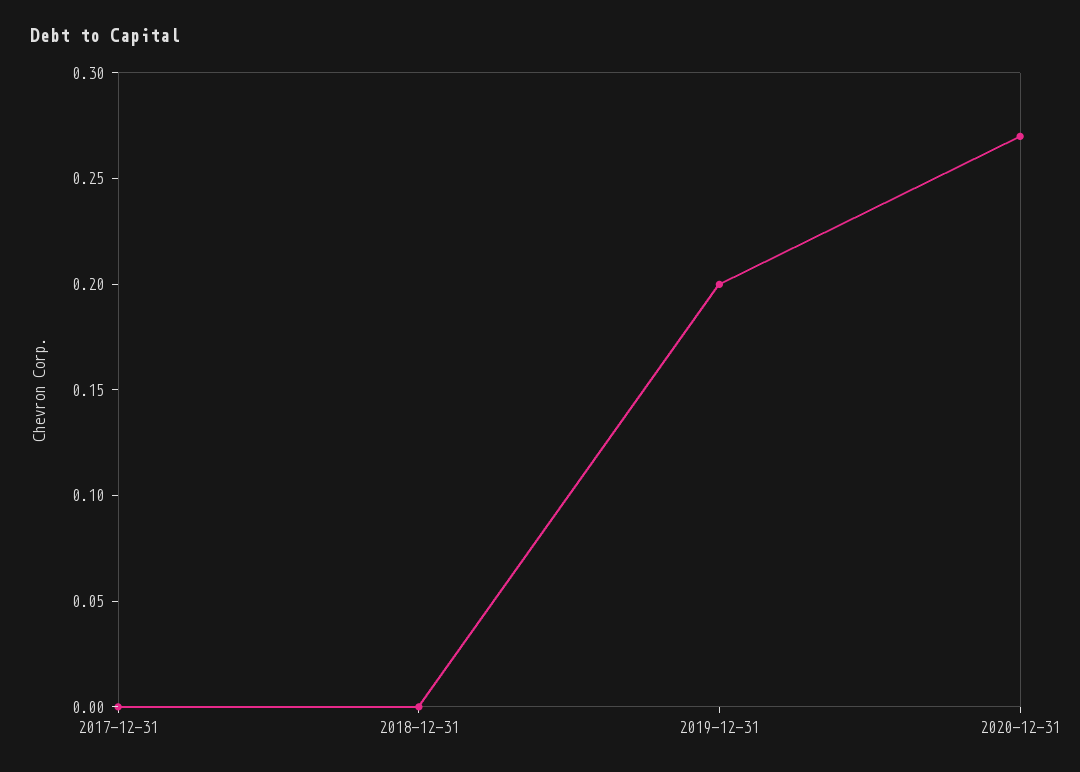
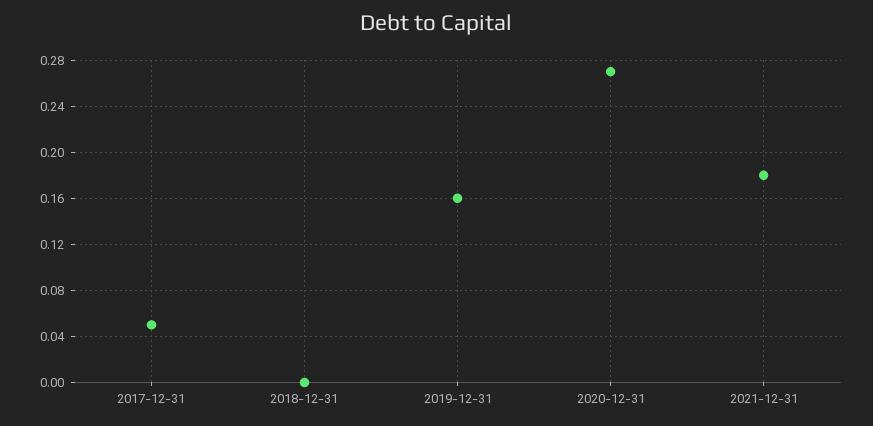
2017-12-31: 0 -> 0.05
2019-12-31: 0.2 -> 0.16
2021-12-31: none -> 0.18

